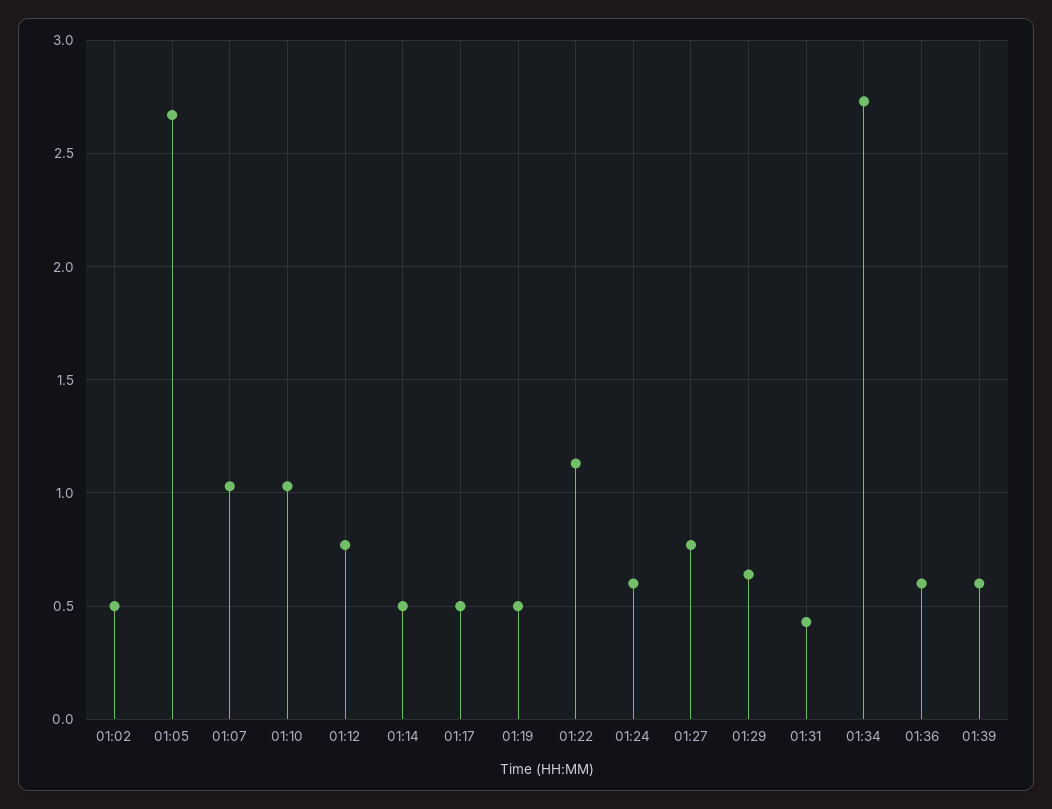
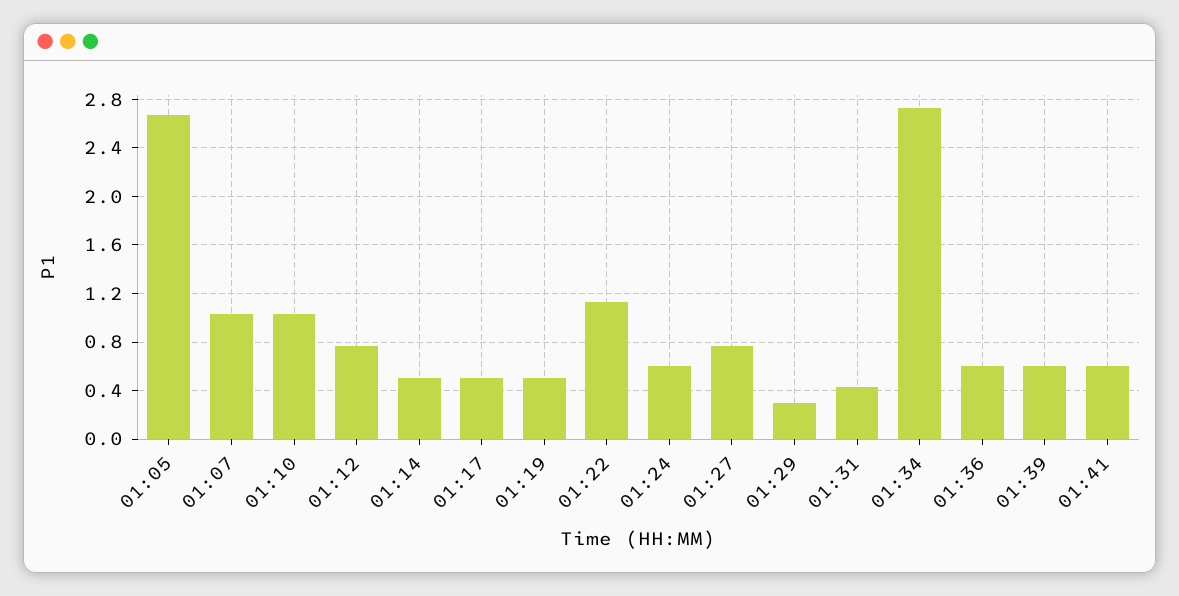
01:02: 0.5 -> none
01:29: 0.65 -> 0.3
01:41: none -> 0.6

